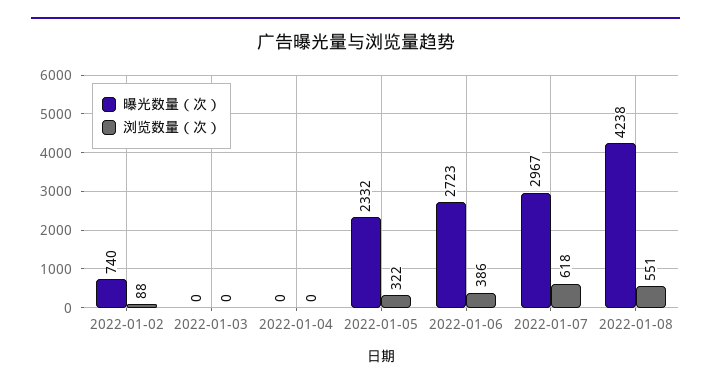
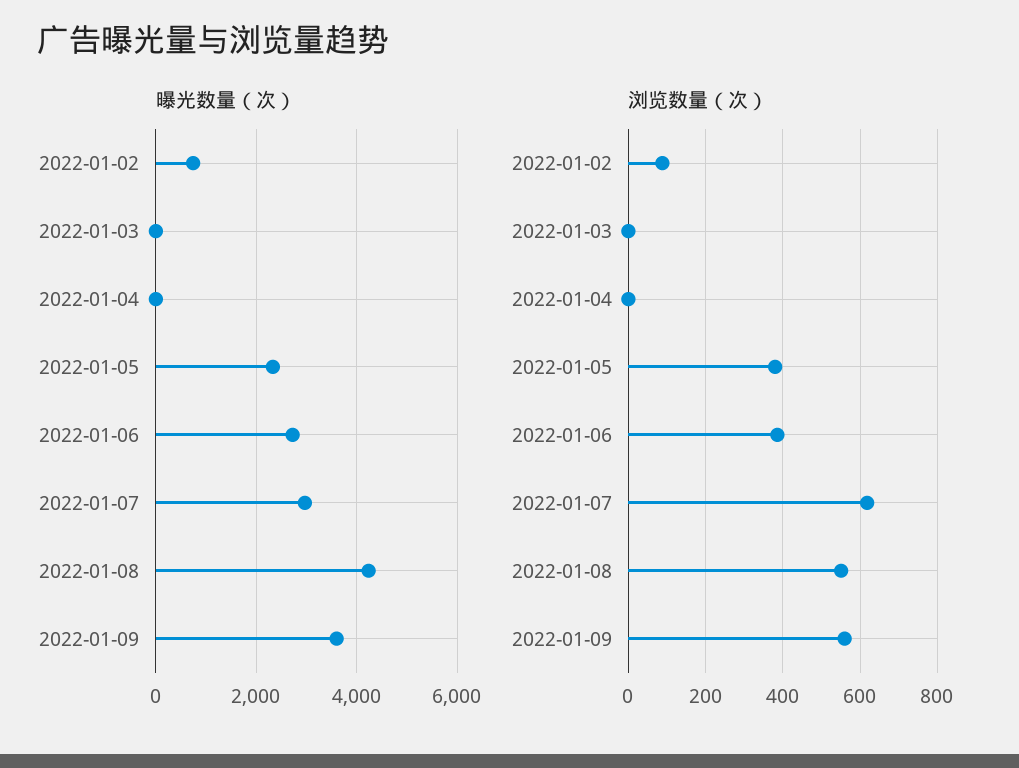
浏览数量（次）, 2022-01-05: 322 -> 380
曝光数量（次）, 2022-01-09: none -> 3600
浏览数量（次）, 2022-01-09: none -> 560

